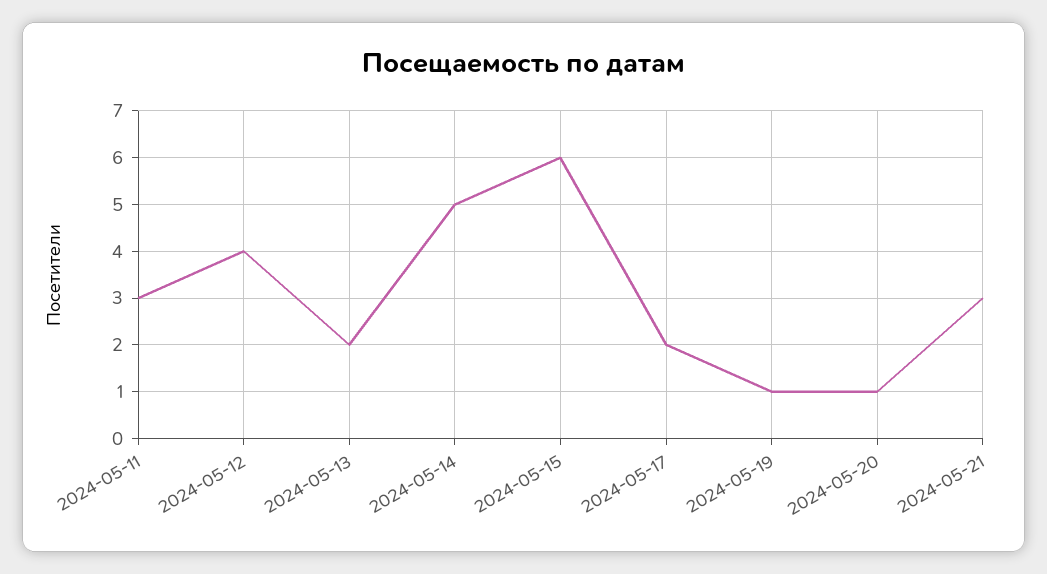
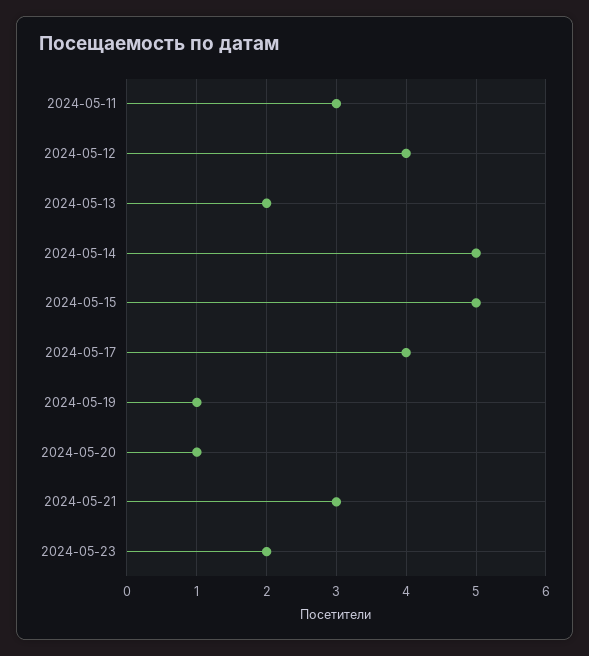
2024-05-15: 6 -> 5
2024-05-17: 2 -> 4
2024-05-23: none -> 2

